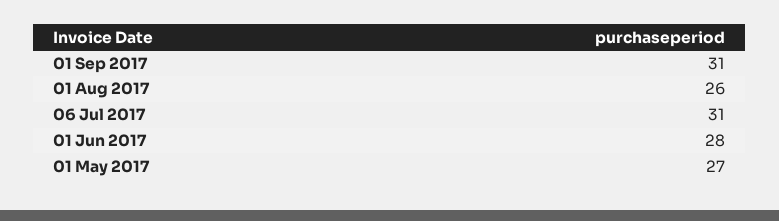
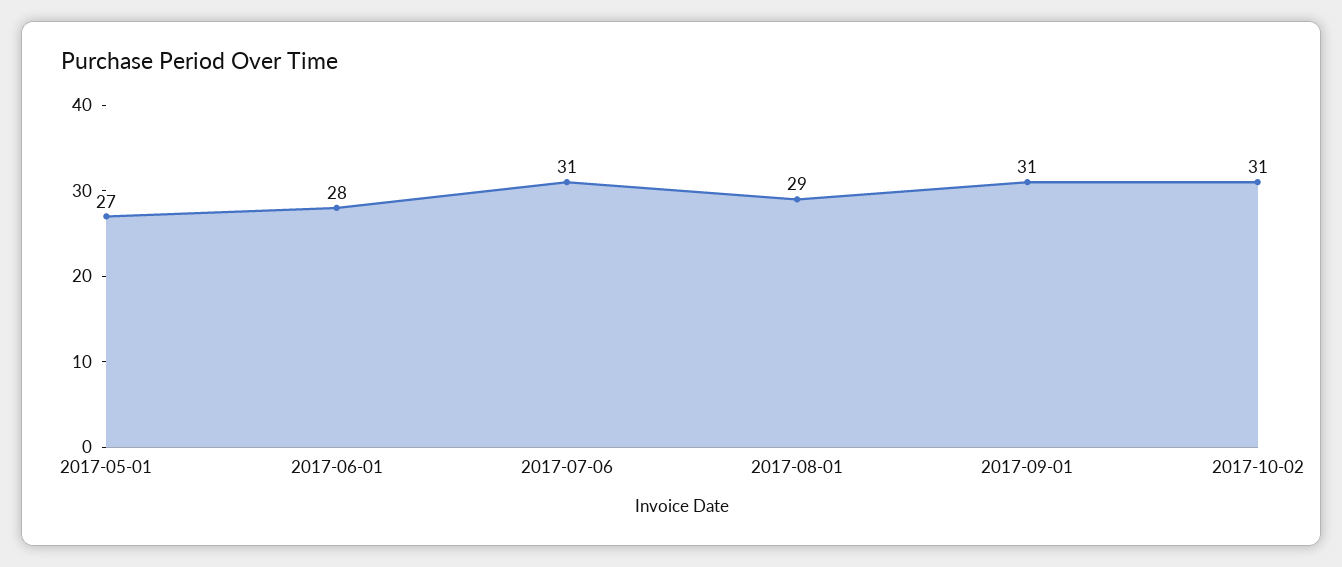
01 Aug 2017: 26 -> 29
2017-10-02: none -> 31

